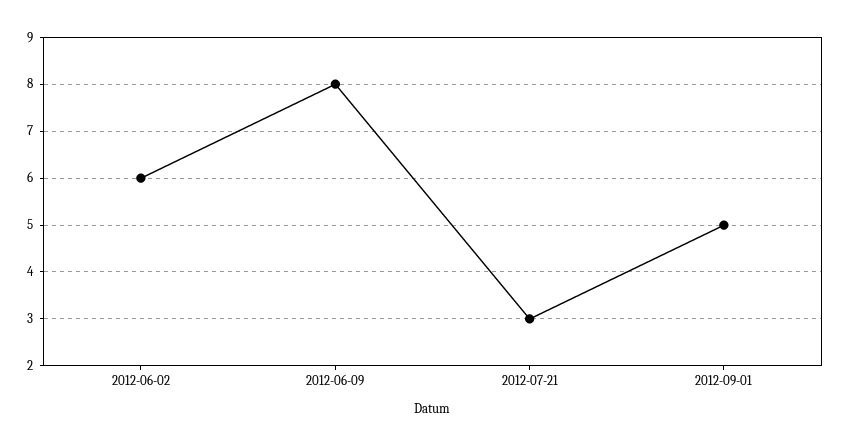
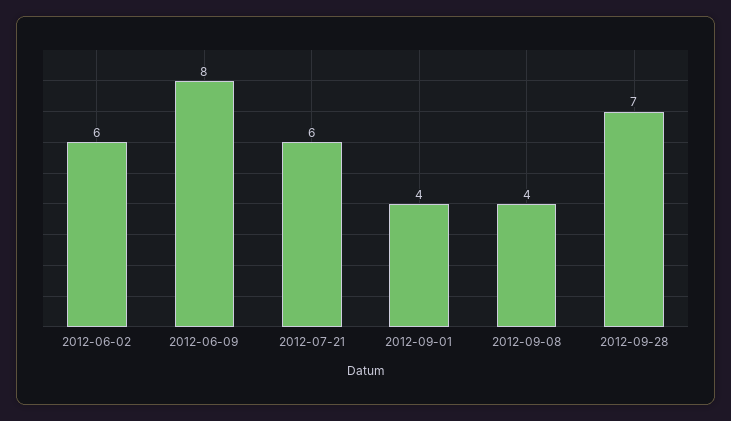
2012-07-21: 3 -> 6
2012-09-01: 5 -> 4
2012-09-08: none -> 4
2012-09-28: none -> 7

